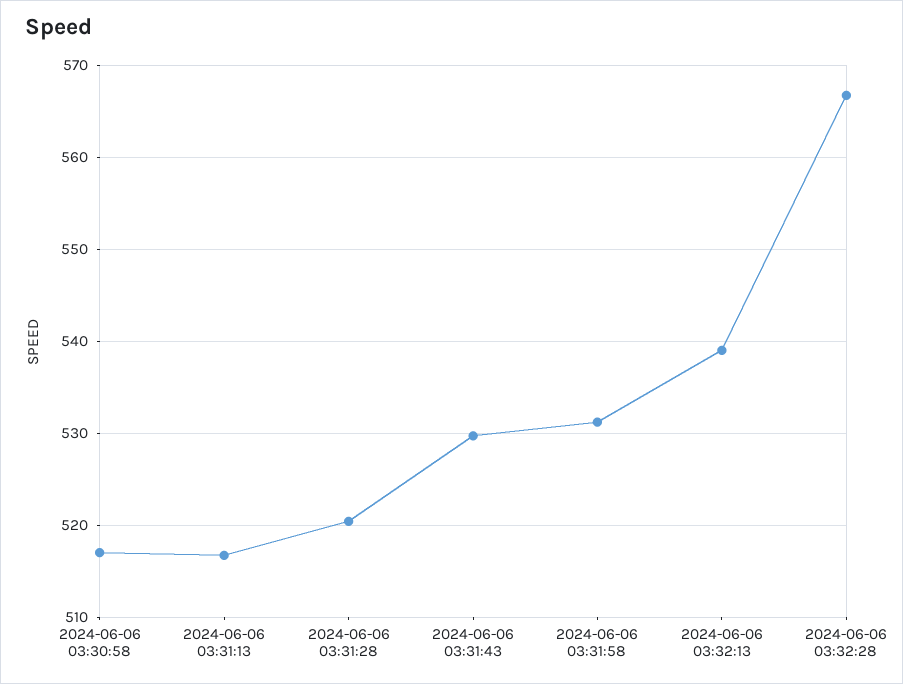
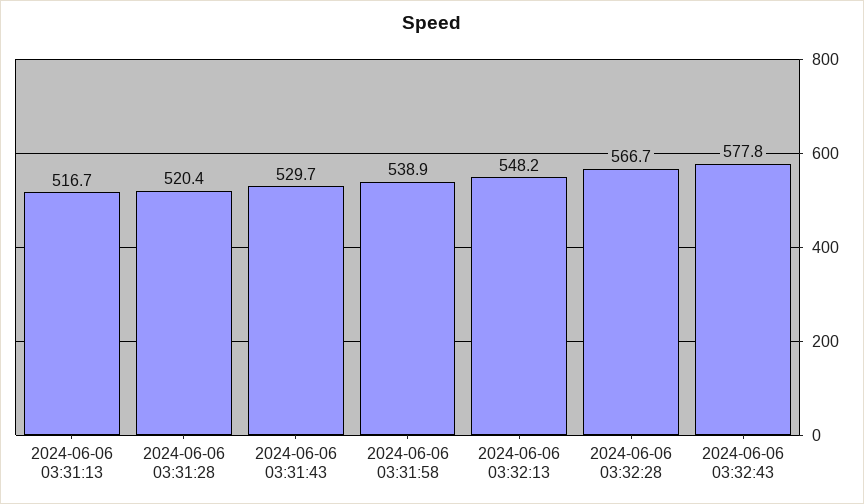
2024-06-06 03:30:58: 517 -> none
2024-06-06 03:31:58: 531 -> 538.9
2024-06-06 03:32:13: 539 -> 548.2
2024-06-06 03:32:43: none -> 577.8

